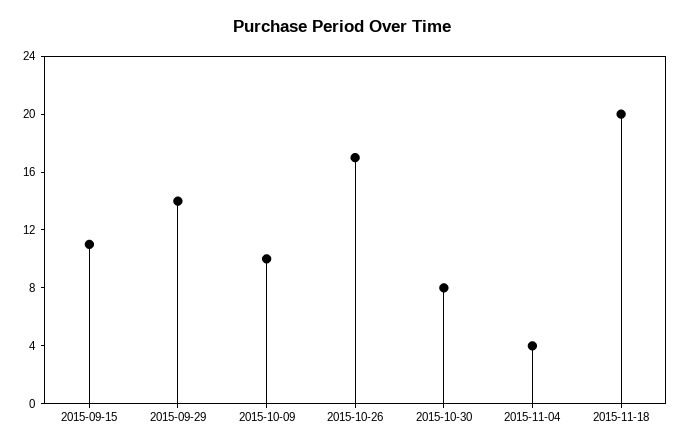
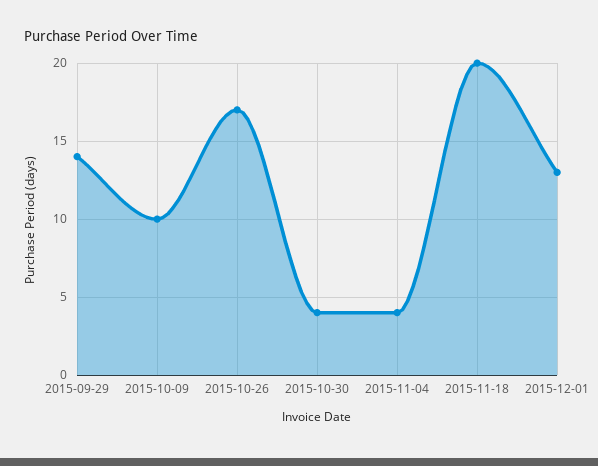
2015-09-15: 11 -> none
2015-10-30: 8 -> 4
2015-12-01: none -> 13

